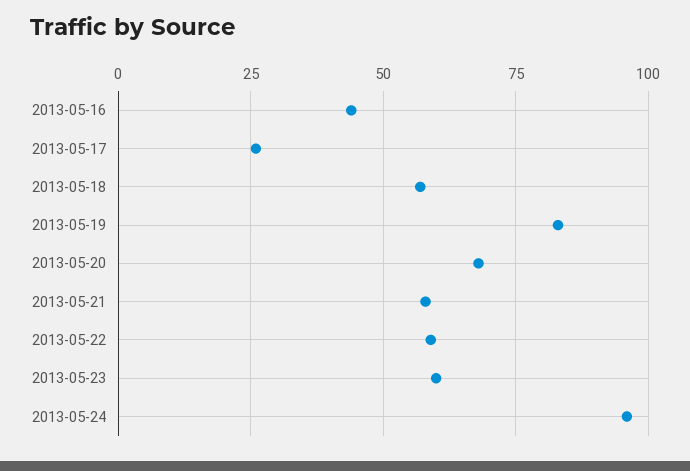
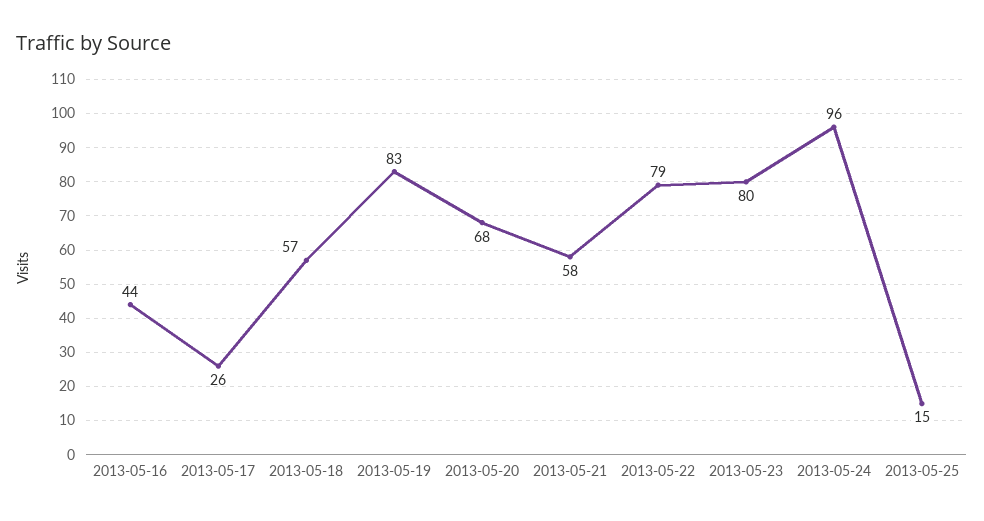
2013-05-22: 60 -> 79
2013-05-23: 60 -> 80
2013-05-25: none -> 15

